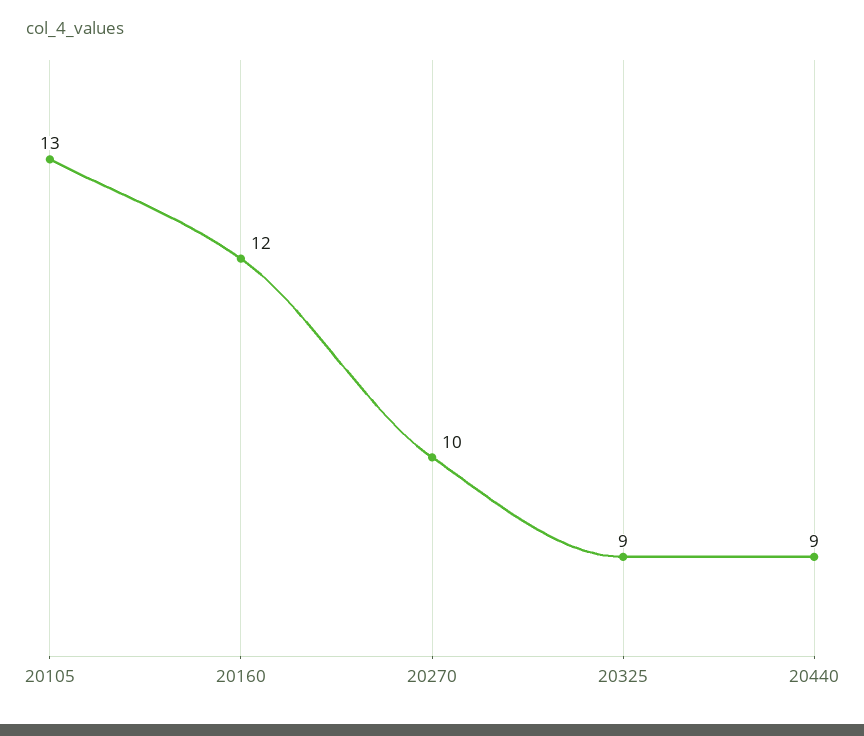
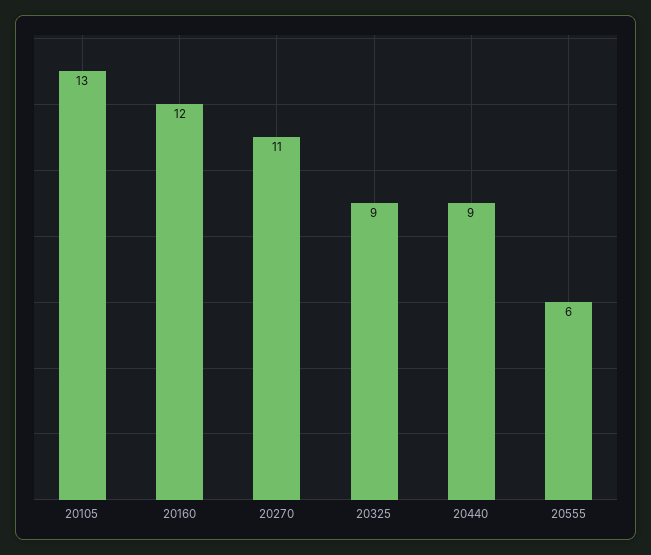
20270: 10 -> 11
20555: none -> 6

